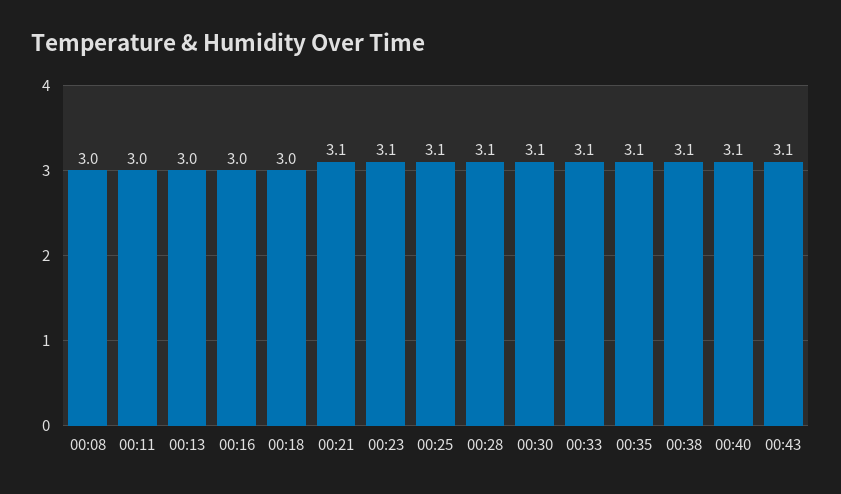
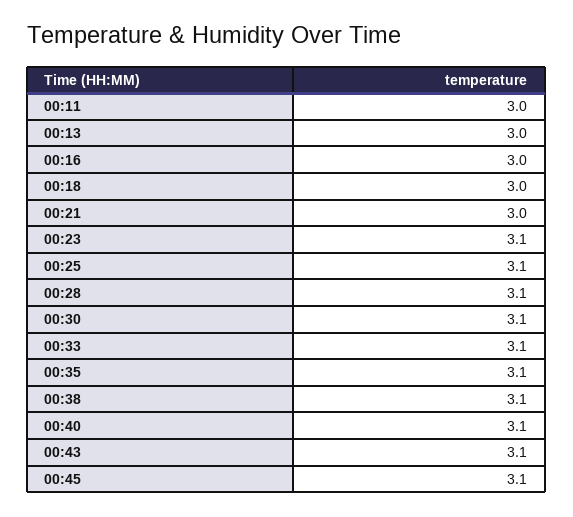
00:08: 3 -> none
00:21: 3.1 -> 3
00:45: none -> 3.1

